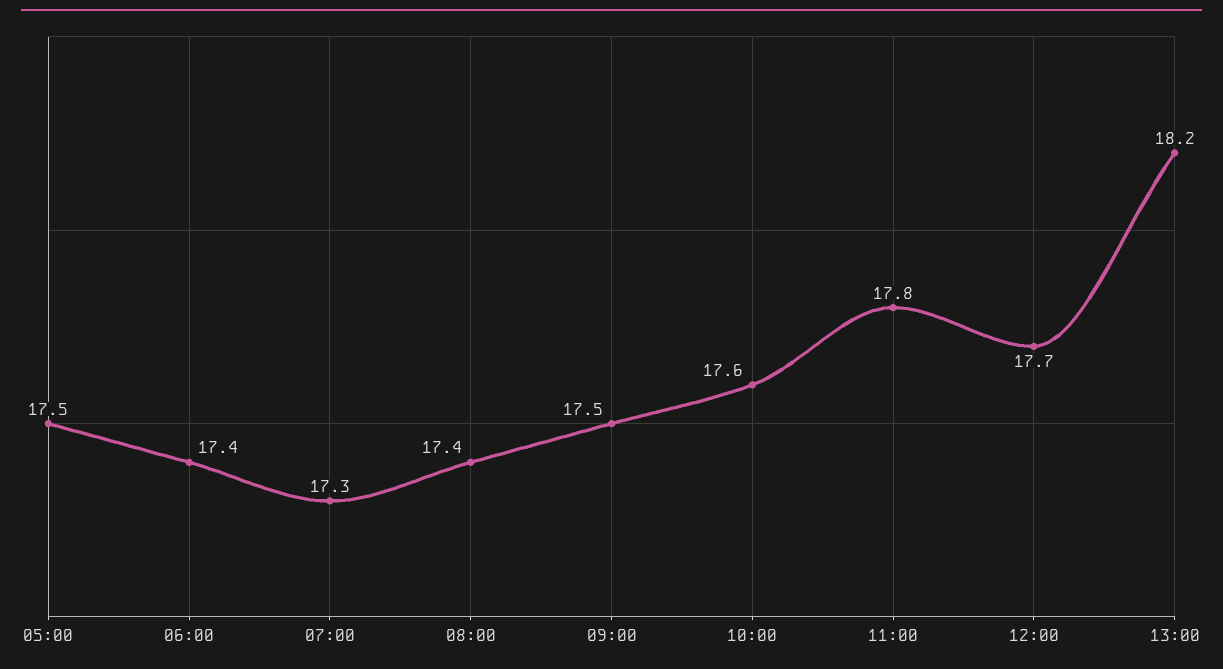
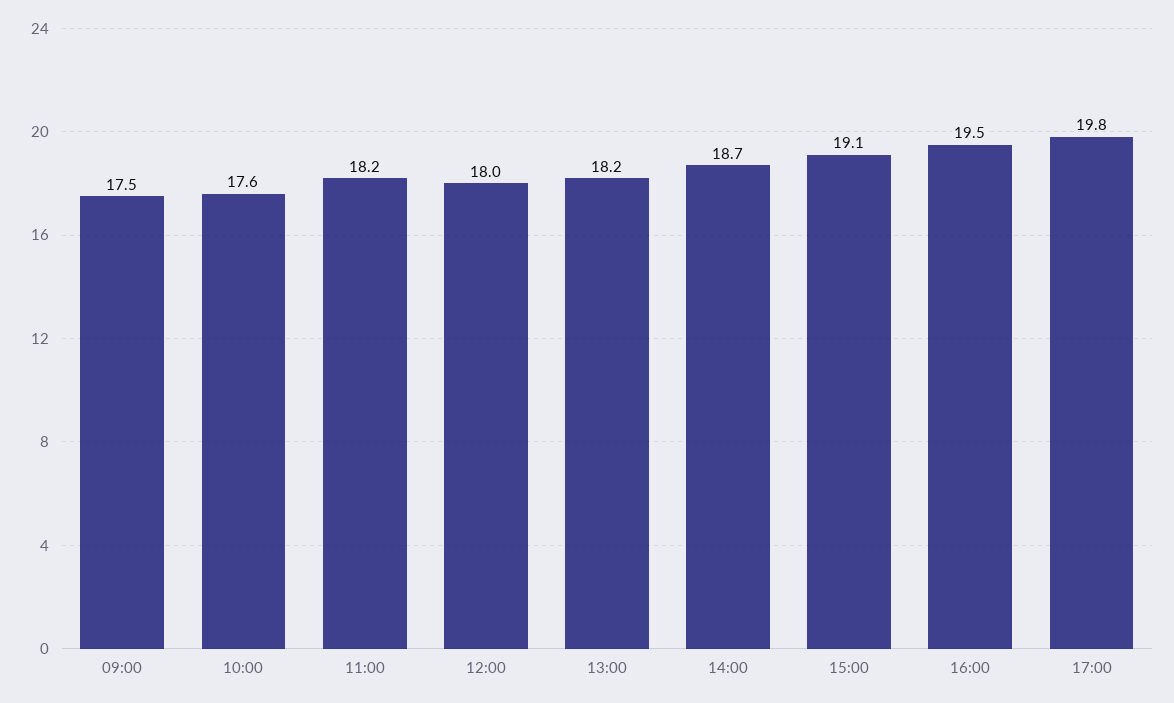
05:00: 17.5 -> none
06:00: 17.4 -> none
07:00: 17.3 -> none
08:00: 17.4 -> none
11:00: 17.8 -> 18.2
12:00: 17.7 -> 18
14:00: none -> 18.7
15:00: none -> 19.1
16:00: none -> 19.5
17:00: none -> 19.8

